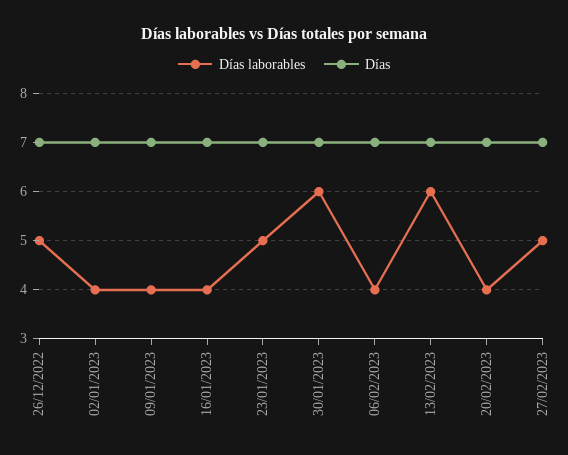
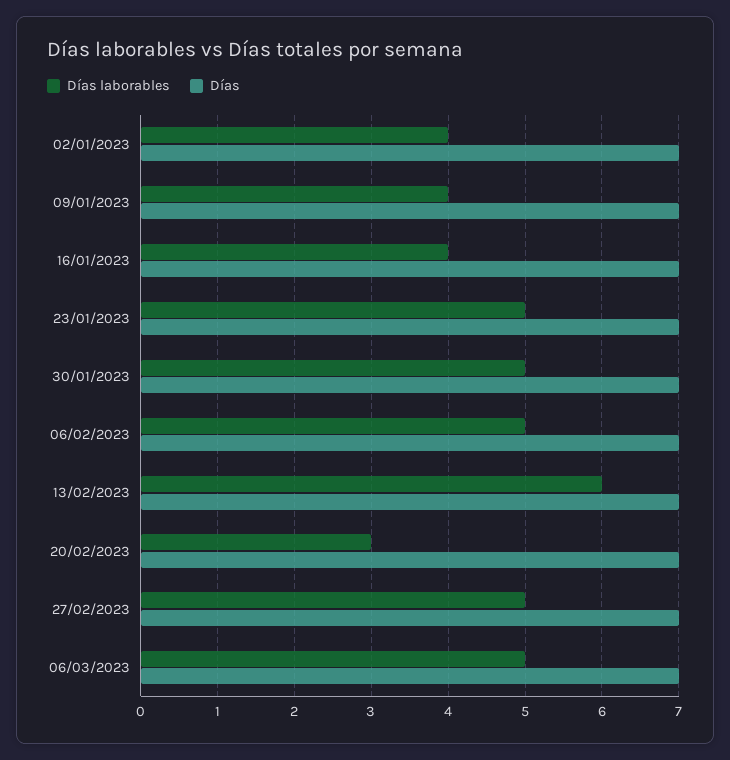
Días laborables, 26/12/2022: 5 -> none
Días, 26/12/2022: 7 -> none
Días laborables, 30/01/2023: 6 -> 5
Días laborables, 06/02/2023: 4 -> 5
Días laborables, 20/02/2023: 4 -> 3
Días laborables, 06/03/2023: none -> 5
Días, 06/03/2023: none -> 7

